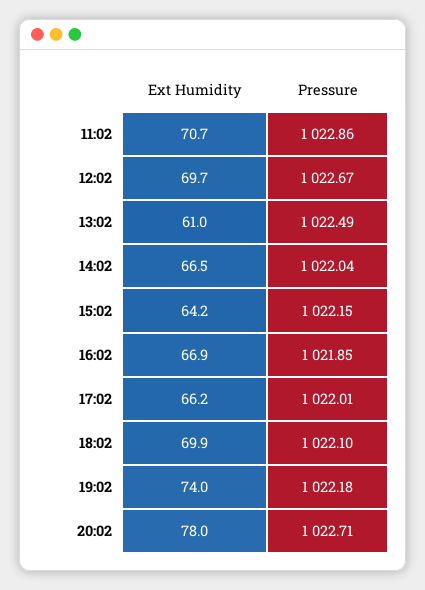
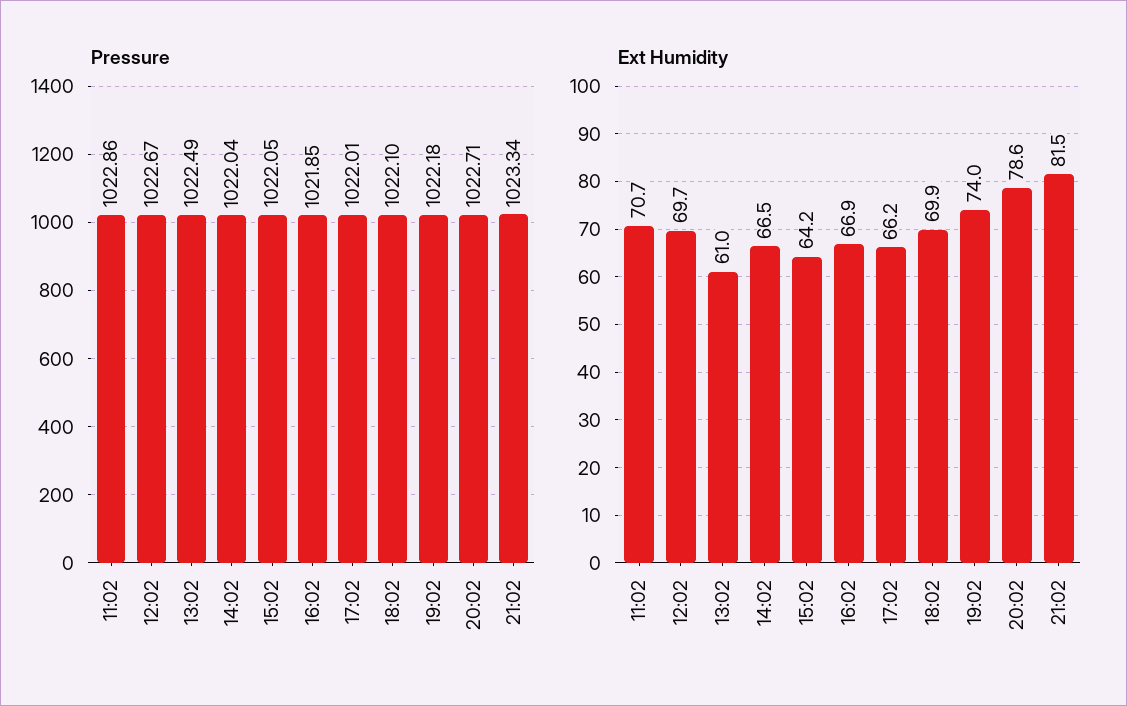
Pressure, 15:02: 1022.15 -> 1022.05
Ext Humidity, 20:02: 78 -> 78.6
Pressure, 21:02: none -> 1023.34
Ext Humidity, 21:02: none -> 81.5

